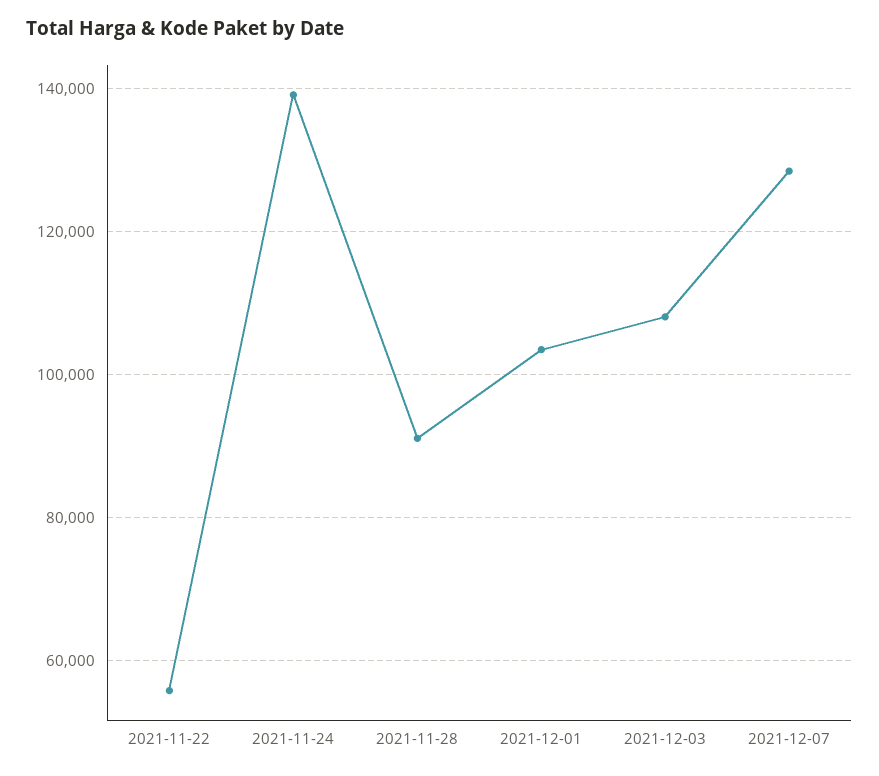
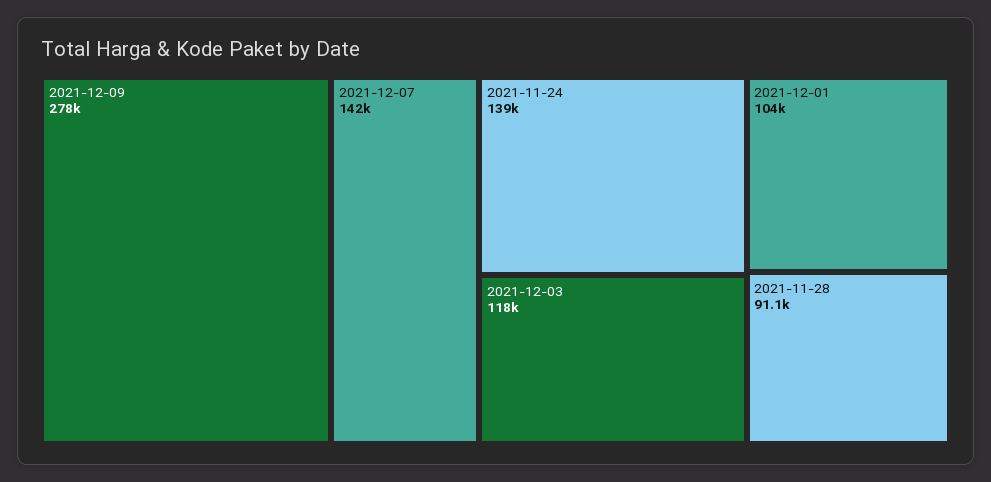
2021-11-22: 56000 -> none
2021-12-03: 108000 -> 118000
2021-12-07: 128000 -> 142000
2021-12-09: none -> 278000

